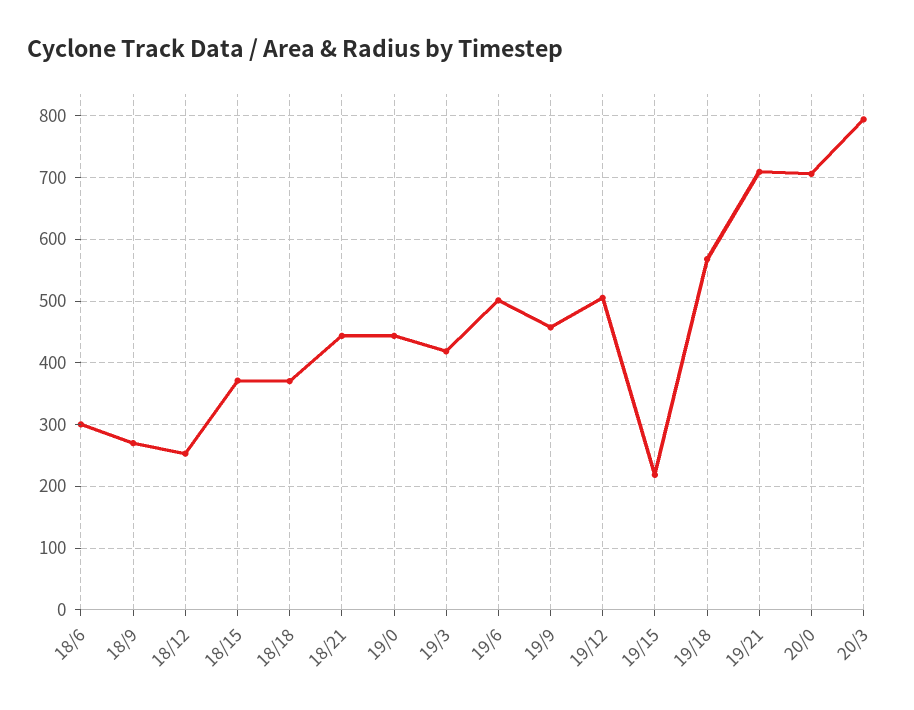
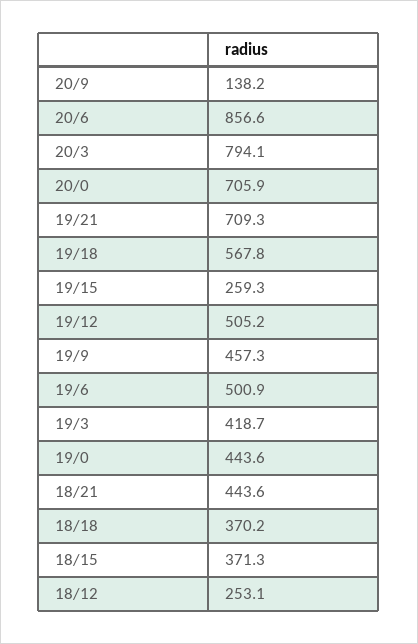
18/6: 300 -> none
18/9: 270 -> none
19/15: 220 -> 259.3
20/9: none -> 138.2
20/6: none -> 856.6

